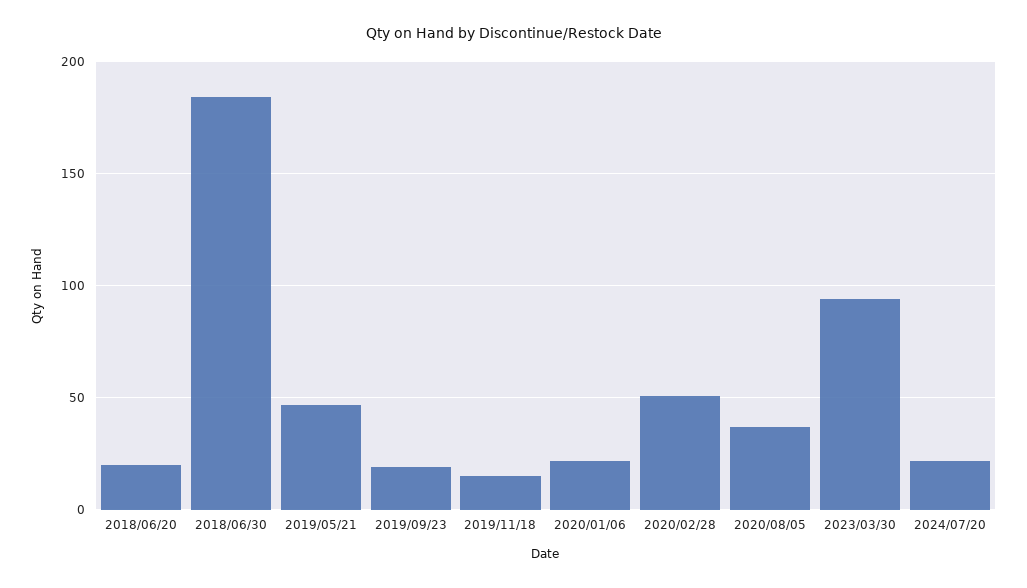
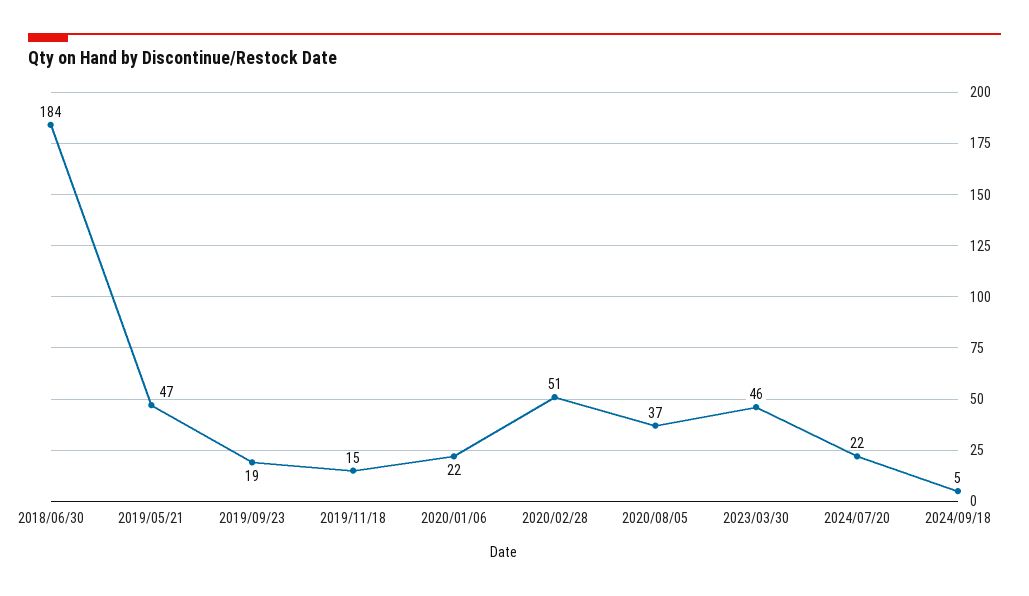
2018/06/20: 20 -> none
2023/03/30: 95 -> 46
2024/09/18: none -> 5

